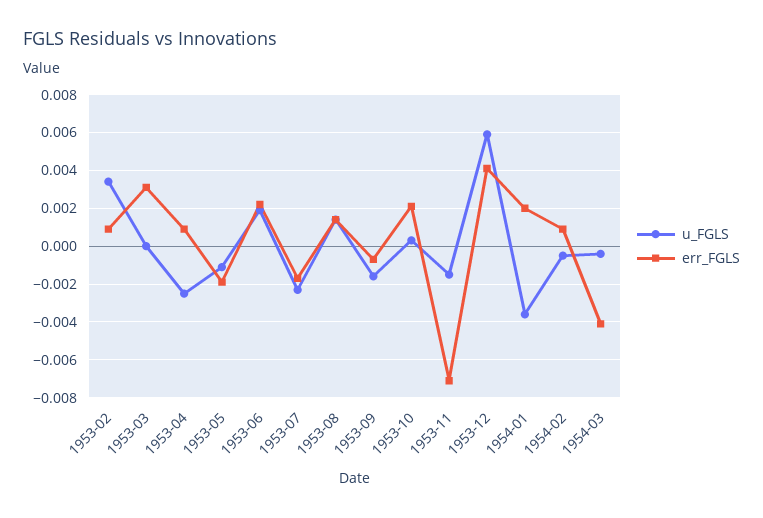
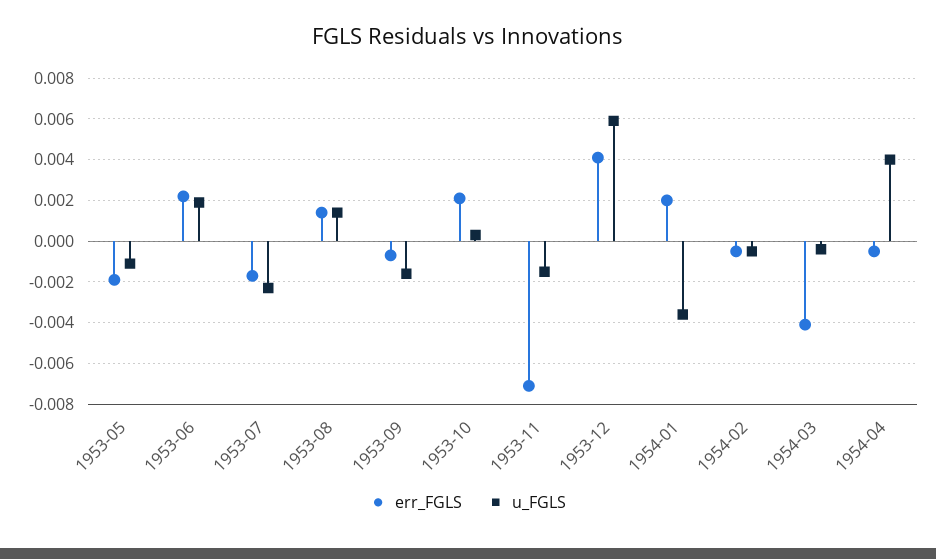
u_FGLS, 1953-02: 0.0035 -> none
err_FGLS, 1953-02: 0.001 -> none
u_FGLS, 1953-03: 0 -> none
err_FGLS, 1953-03: 0.003 -> none
u_FGLS, 1953-04: -0.0025 -> none
err_FGLS, 1953-04: 0.001 -> none
err_FGLS, 1954-02: 0.001 -> -0.0005
err_FGLS, 1954-04: none -> -0.0005
u_FGLS, 1954-04: none -> 0.004

